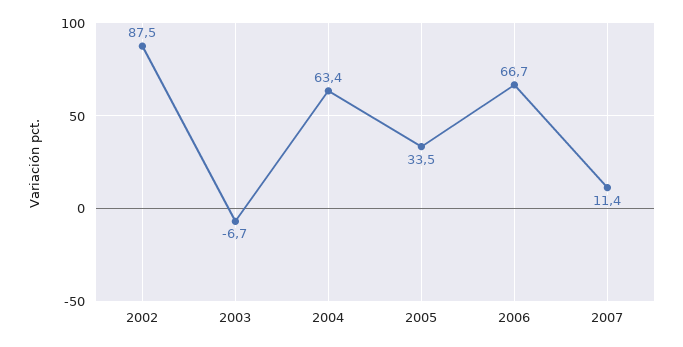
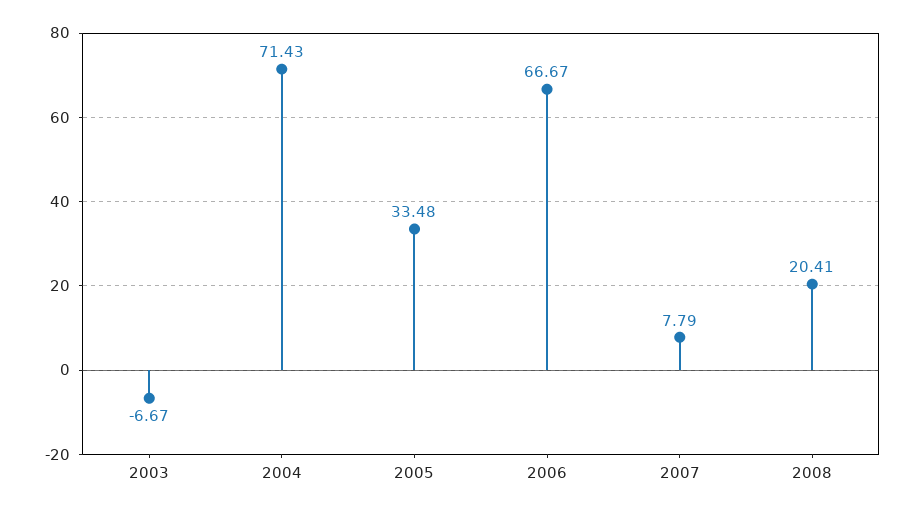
2002: 87.5 -> none
2004: 63.4 -> 71.43
2007: 11.4 -> 7.79
2008: none -> 20.41

